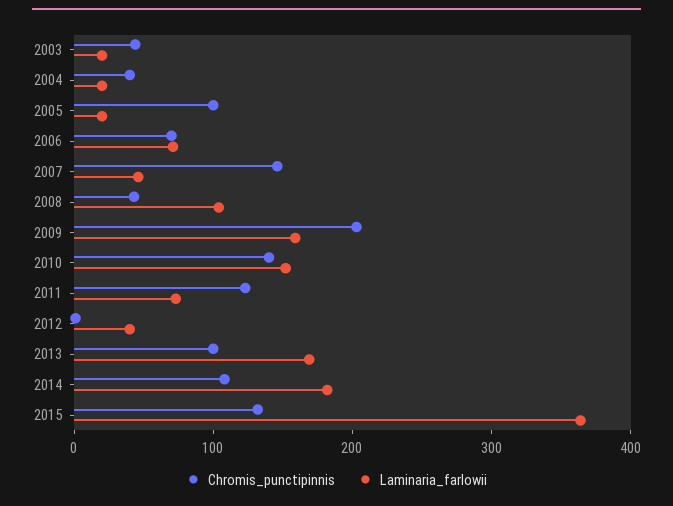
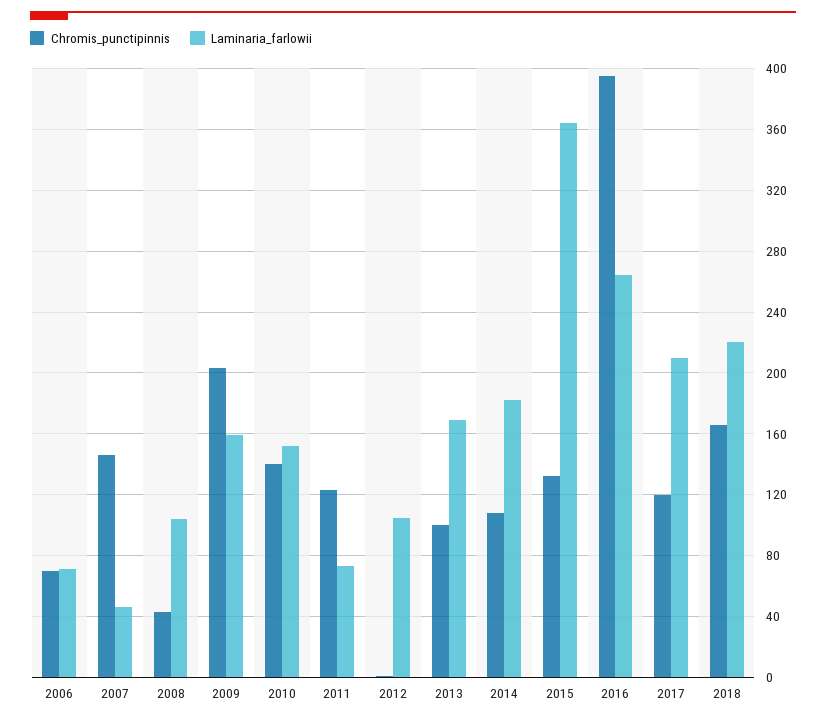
Chromis_punctipinnis, 2003: 40 -> none
Laminaria_farlowii, 2003: 20 -> none
Chromis_punctipinnis, 2004: 40 -> none
Laminaria_farlowii, 2004: 20 -> none
Chromis_punctipinnis, 2005: 100 -> none
Laminaria_farlowii, 2005: 20 -> none
Laminaria_farlowii, 2012: 40 -> 105
Chromis_punctipinnis, 2016: none -> 395
Laminaria_farlowii, 2016: none -> 265
Chromis_punctipinnis, 2017: none -> 120
Laminaria_farlowii, 2017: none -> 210
Chromis_punctipinnis, 2018: none -> 165
Laminaria_farlowii, 2018: none -> 220

